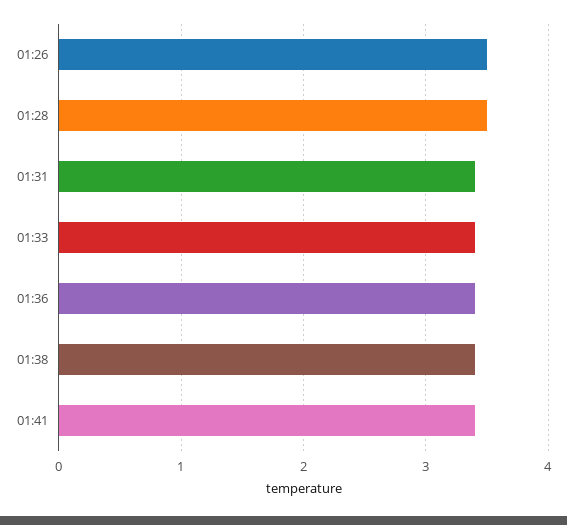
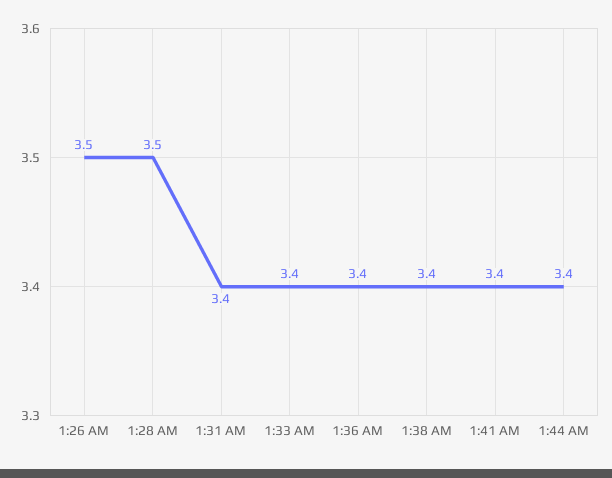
1:44 AM: none -> 3.4

